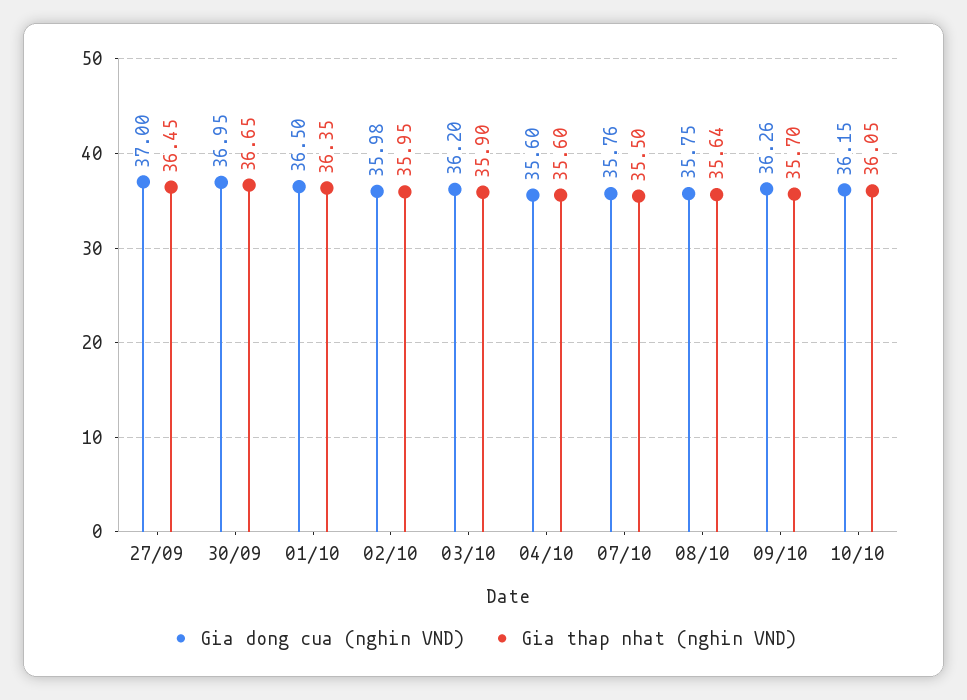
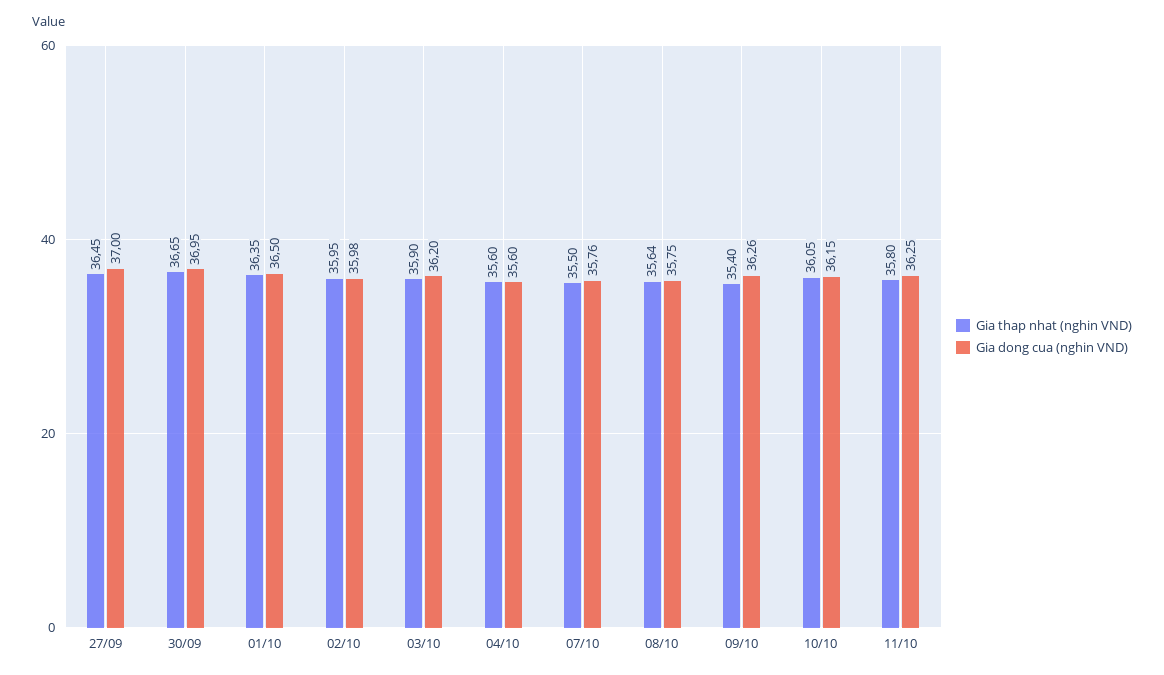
Gia thap nhat (nghin VND), 09/10: 35.7 -> 35.4
Gia thap nhat (nghin VND), 11/10: none -> 35.8
Gia dong cua (nghin VND), 11/10: none -> 36.25

